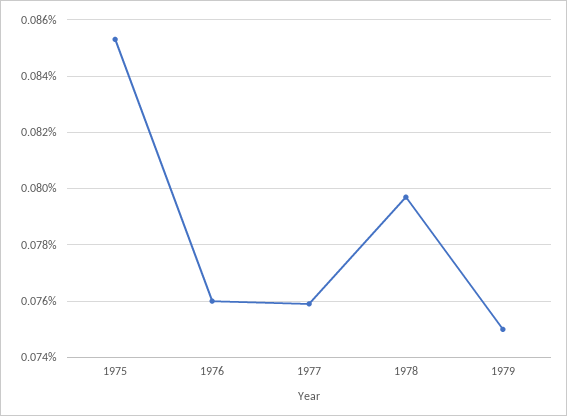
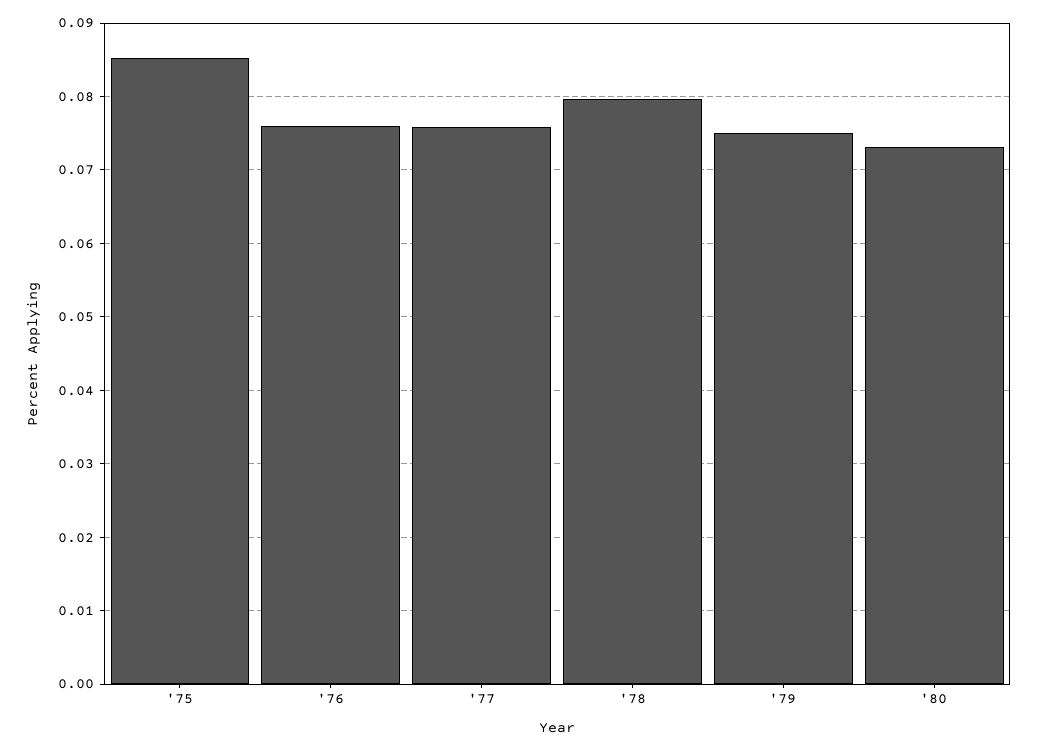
'80: none -> 0.073

